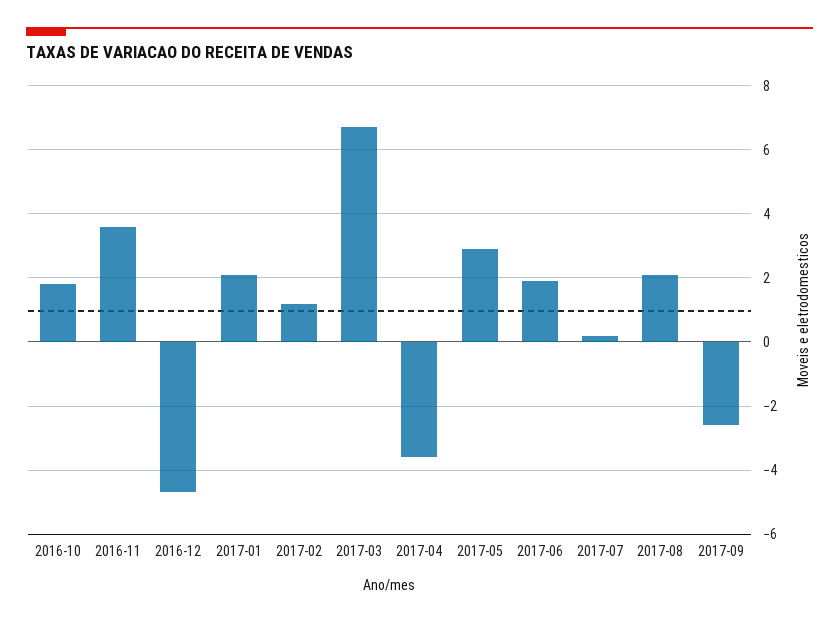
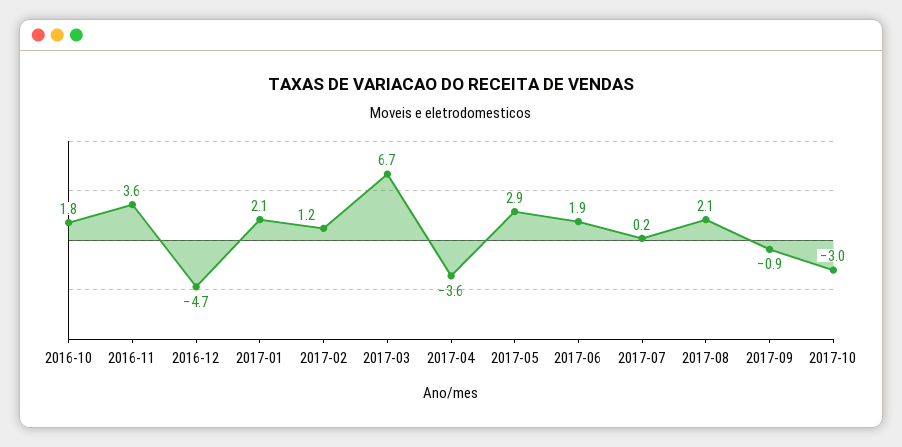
2017-09: -2.5 -> -0.9
2017-10: none -> -3

